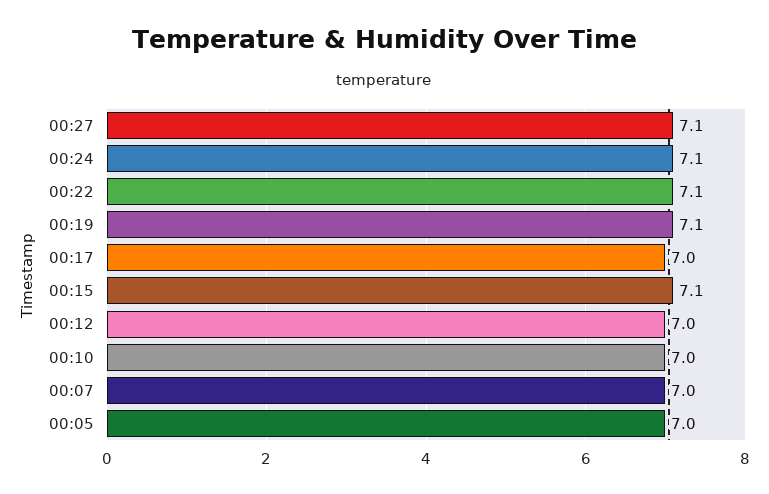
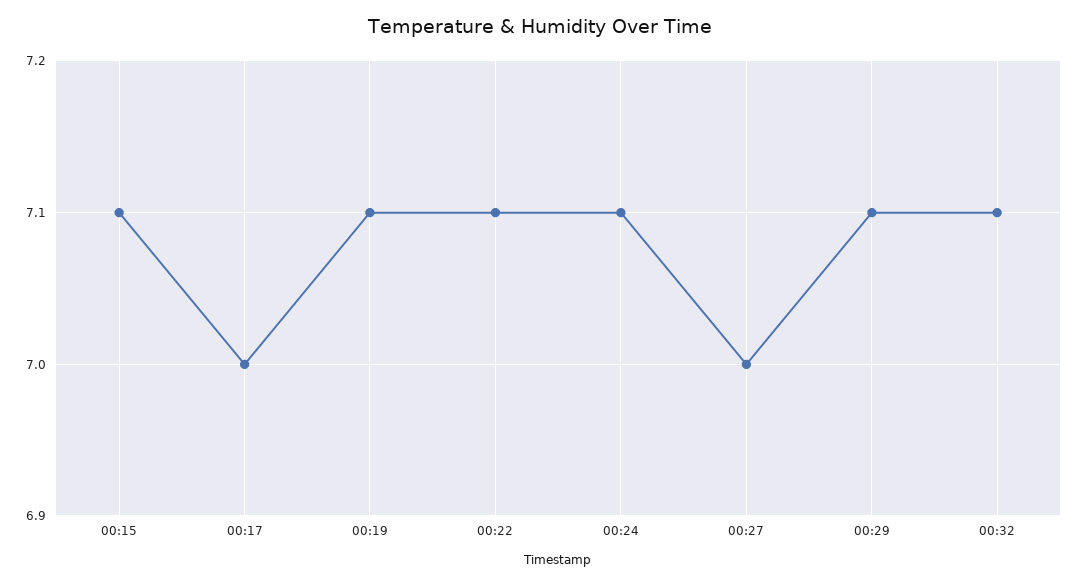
00:27: 7.1 -> 7
00:12: 7 -> none
00:10: 7 -> none
00:07: 7 -> none
00:05: 7 -> none
00:29: none -> 7.1
00:32: none -> 7.1

